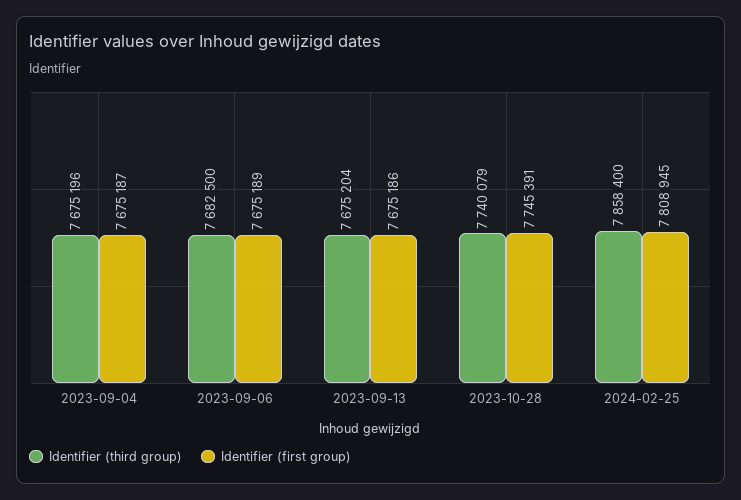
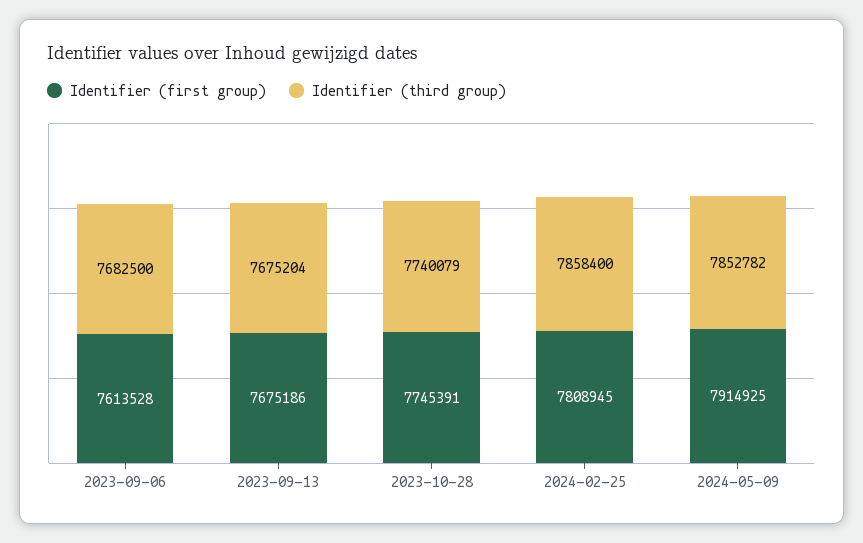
Identifier (third group), 2023-09-04: 7675196 -> none
Identifier (first group), 2023-09-04: 7675187 -> none
Identifier (first group), 2023-09-06: 7675189 -> 7613528
Identifier (first group), 2024-05-09: none -> 7914925
Identifier (third group), 2024-05-09: none -> 7852782

